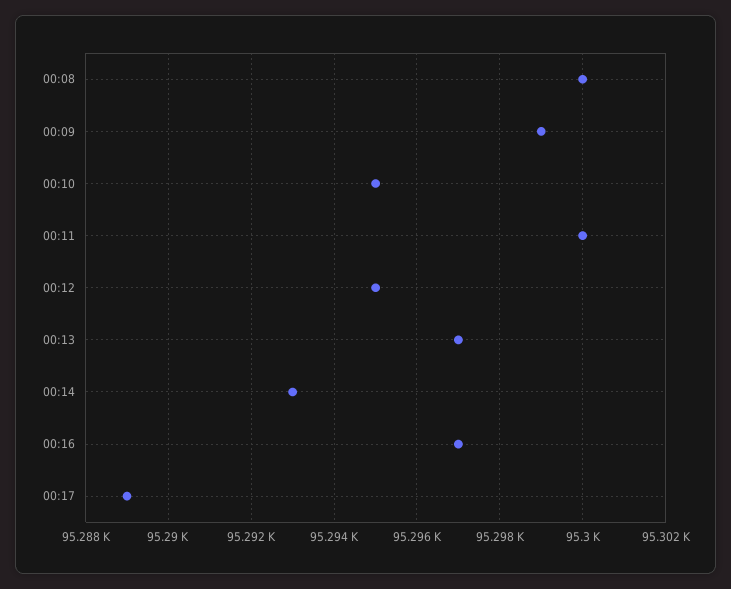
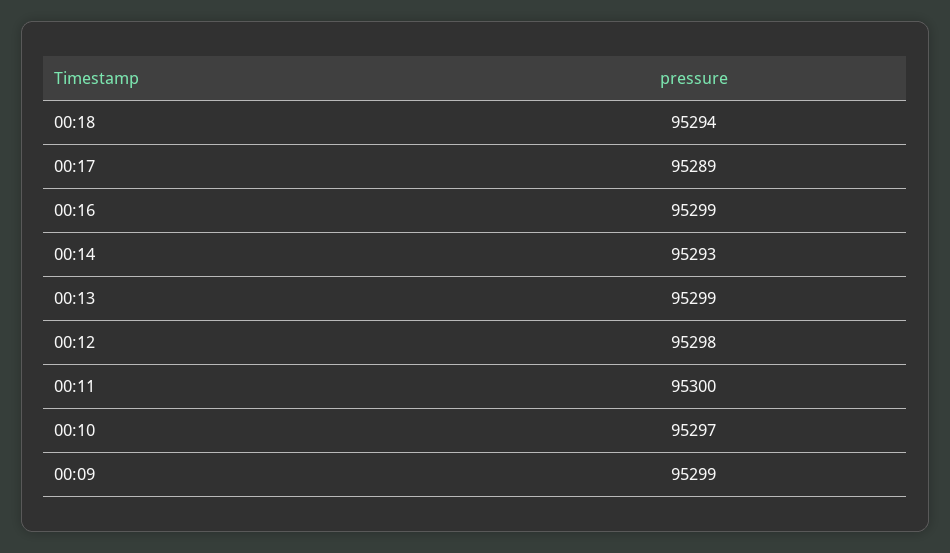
00:08: 95300 -> none
00:10: 95295 -> 95297
00:12: 95295 -> 95298
00:13: 95297 -> 95299
00:16: 95297 -> 95299
00:18: none -> 95294

